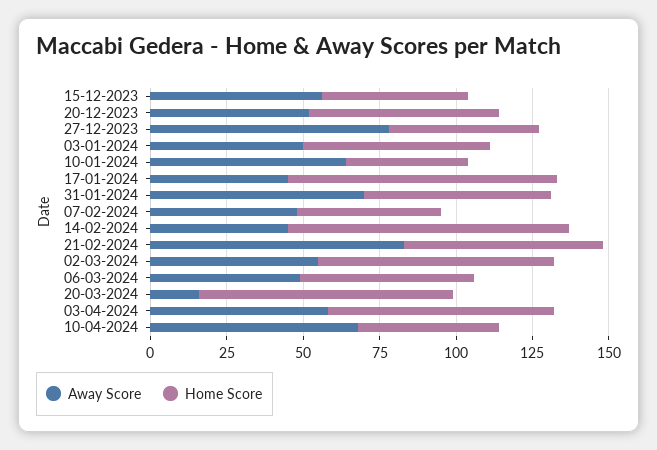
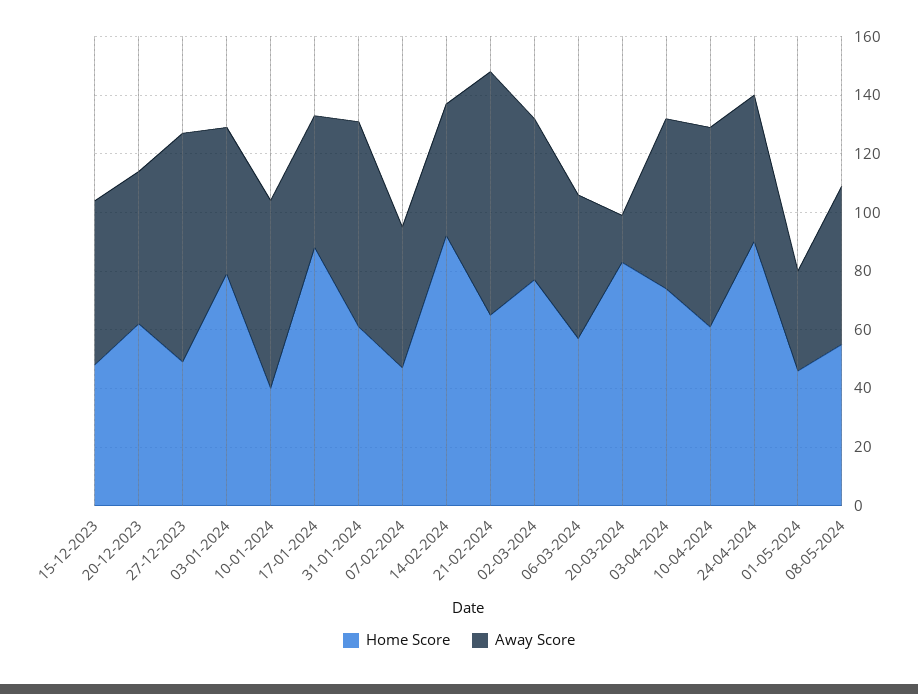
Home Score, 03-01-2024: 60 -> 80
Home Score, 10-04-2024: 45 -> 60
Home Score, 24-04-2024: none -> 90
Away Score, 24-04-2024: none -> 50
Home Score, 01-05-2024: none -> 45
Away Score, 01-05-2024: none -> 35
Home Score, 08-05-2024: none -> 55
Away Score, 08-05-2024: none -> 55

